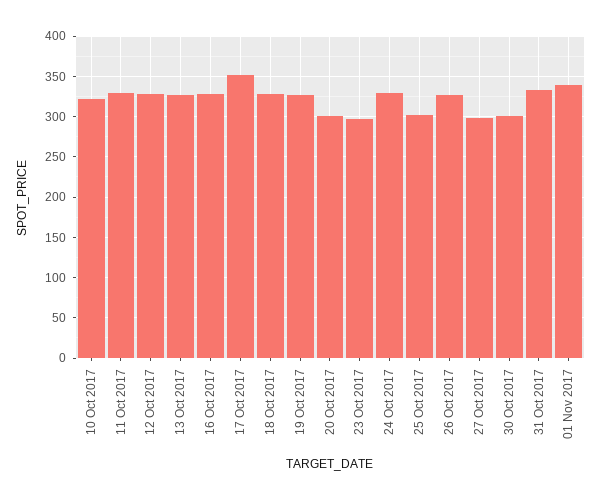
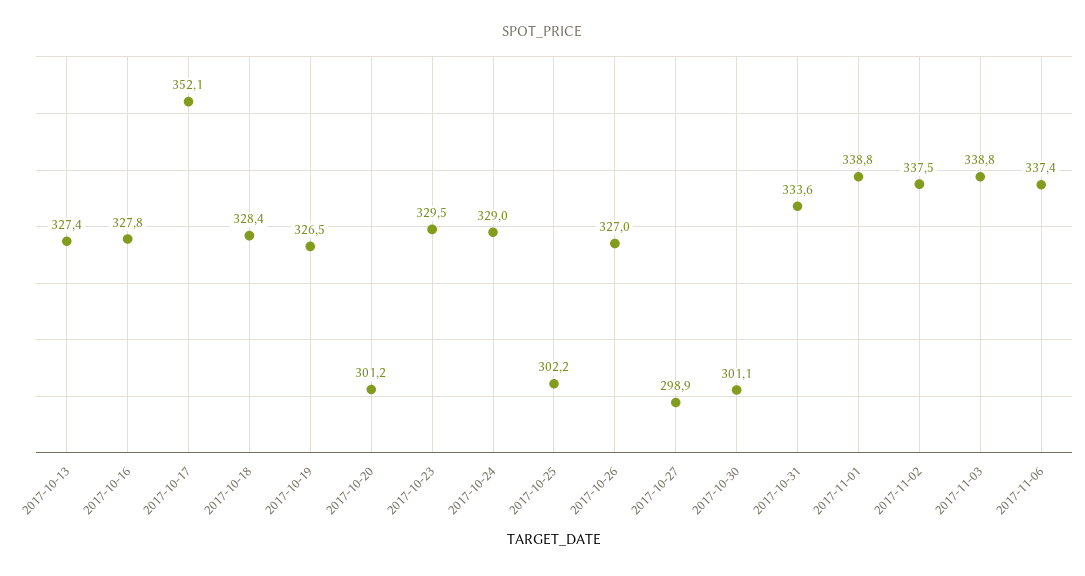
10 Oct 2017: 320 -> none
11 Oct 2017: 330 -> none
12 Oct 2017: 330 -> none
23 Oct 2017: 300 -> 329.5
2017-11-02: none -> 337.5
2017-11-03: none -> 338.8
2017-11-06: none -> 337.4

